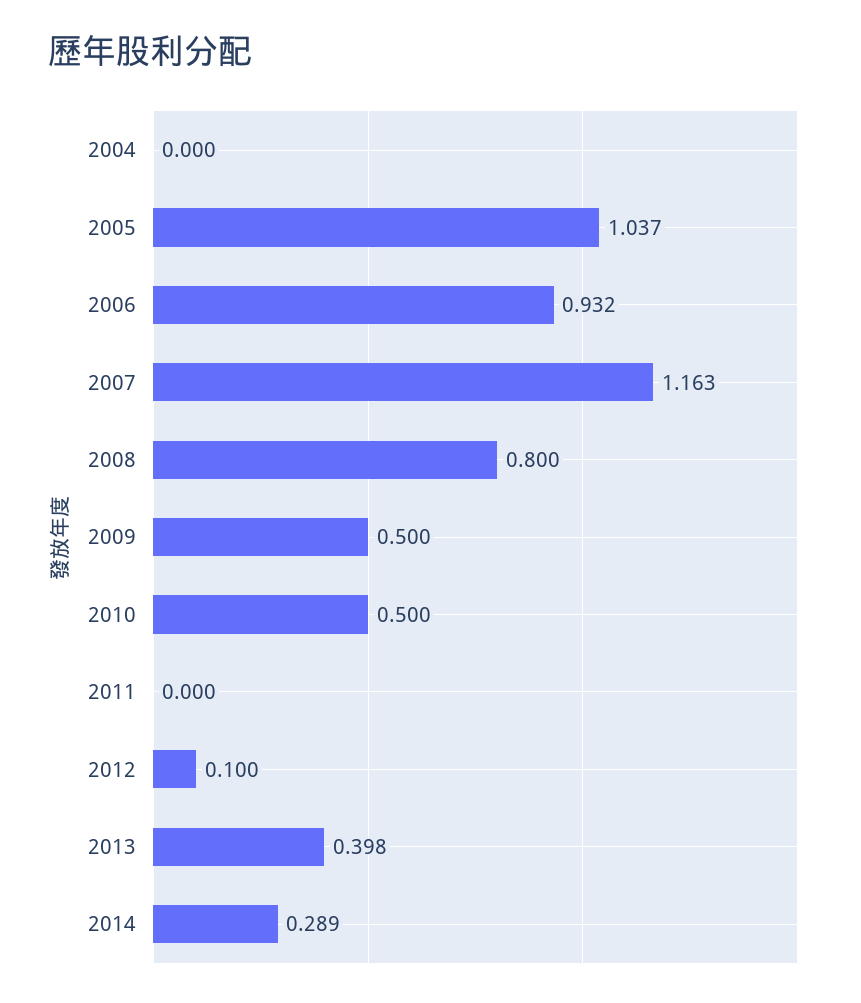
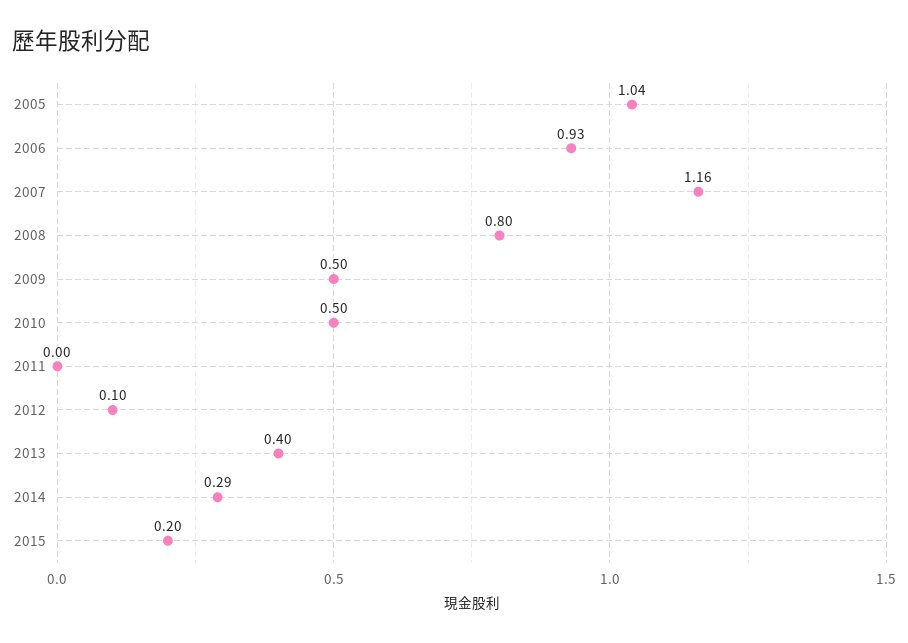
2004: 0 -> none
2015: none -> 0.2

